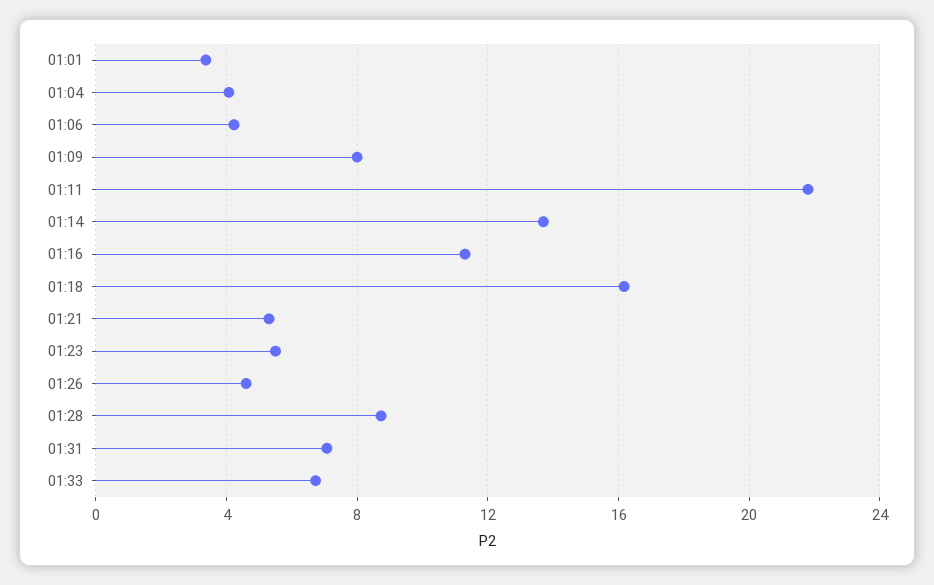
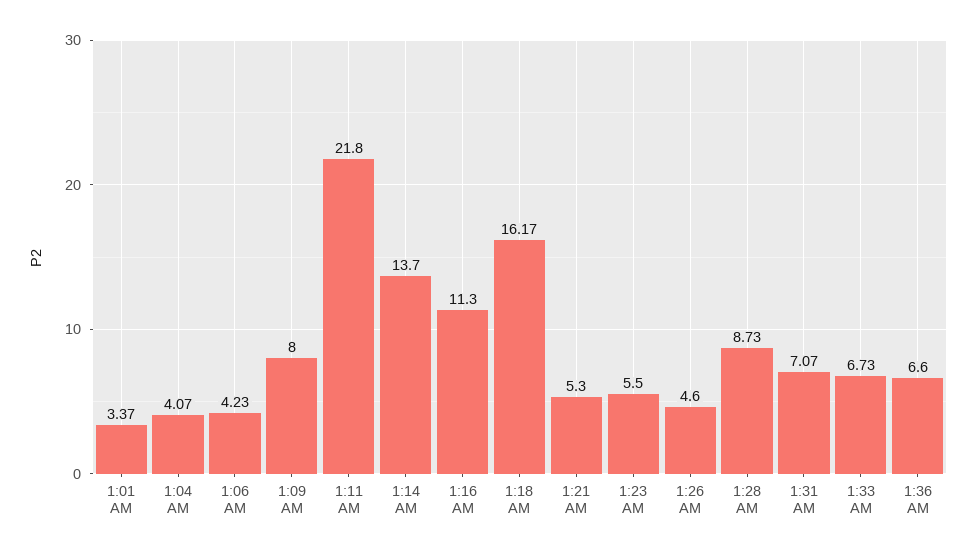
1:36 AM: none -> 6.6

